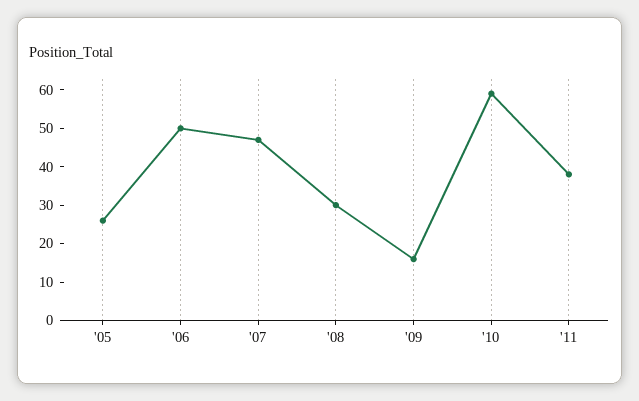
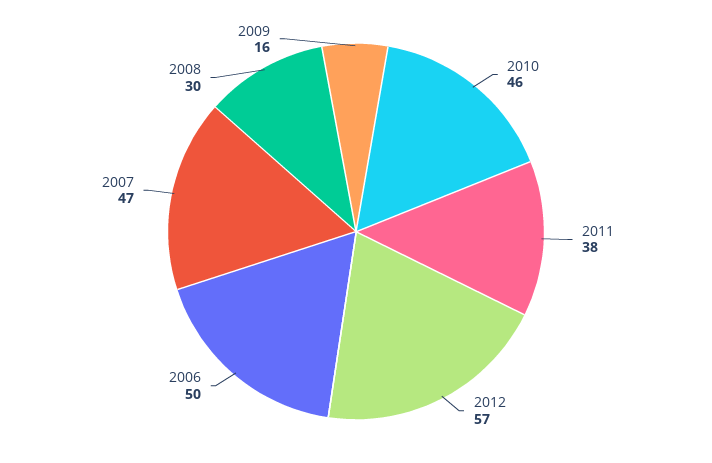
'05: 25 -> none
'10: 60 -> 46
2012: none -> 57

